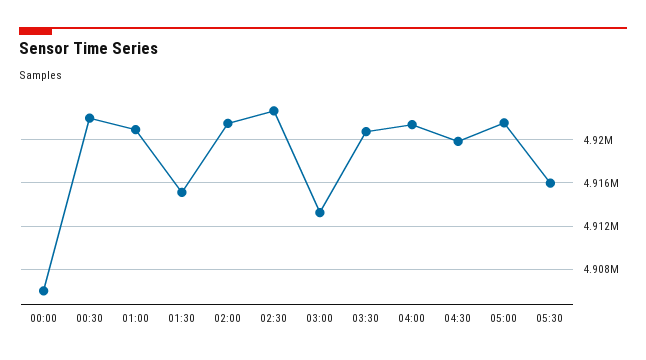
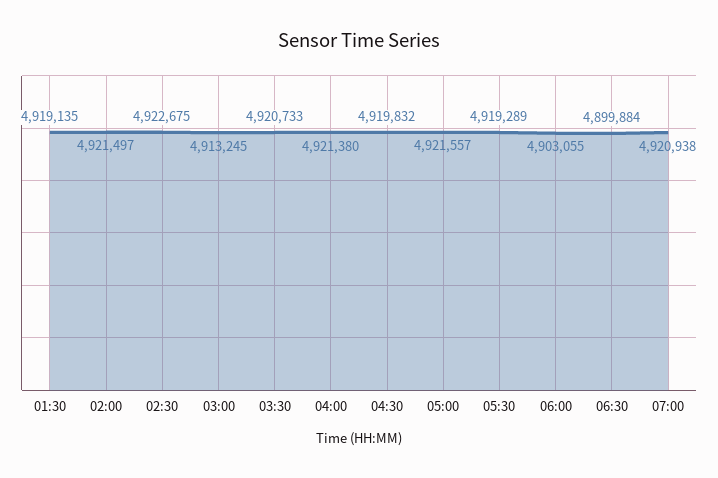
00:00: 4906000 -> none
00:30: 4922000 -> none
01:00: 4921000 -> none
01:30: 4915000 -> 4919135
05:30: 4916000 -> 4919289
06:00: none -> 4903055
06:30: none -> 4899884
07:00: none -> 4920938

